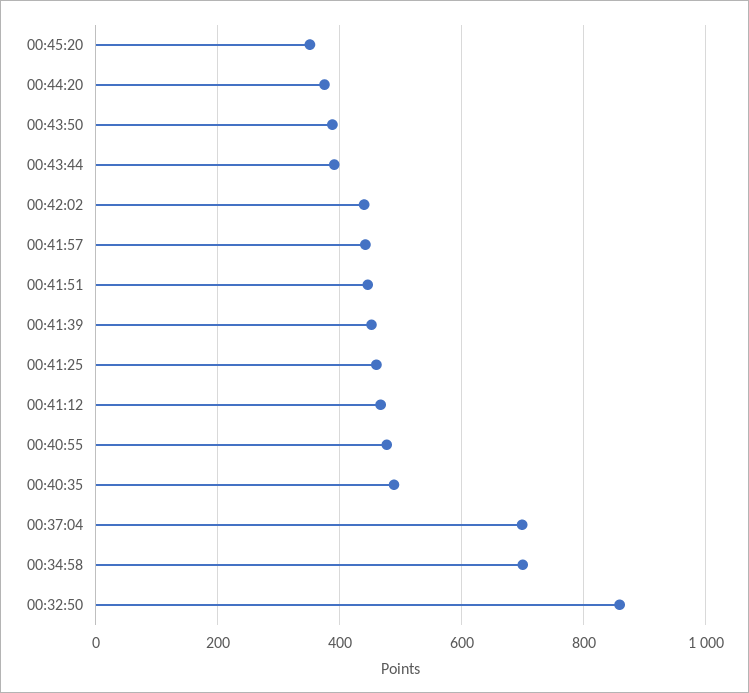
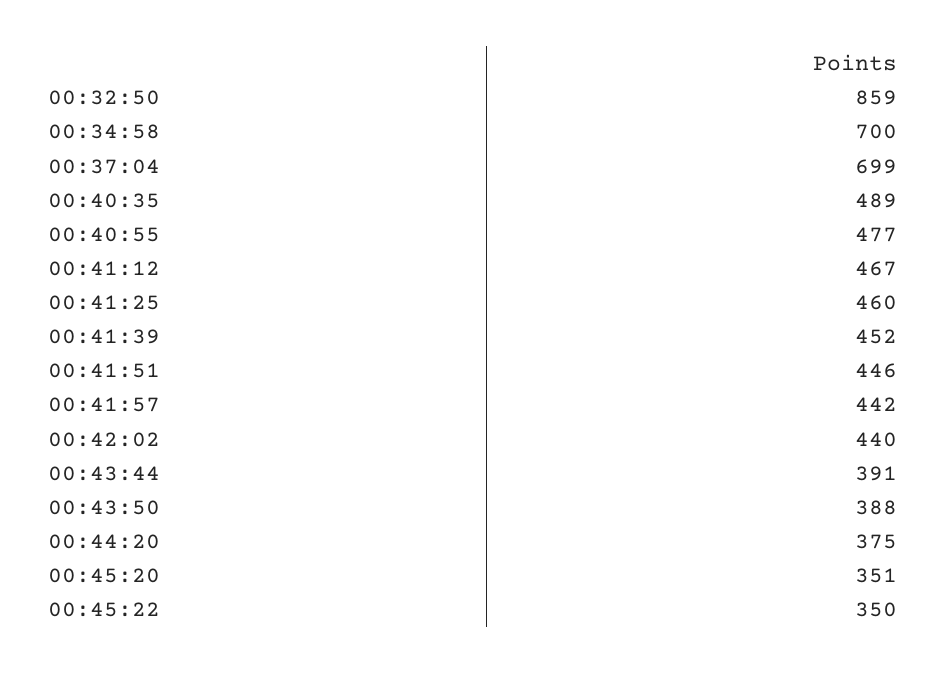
00:45:22: none -> 350

